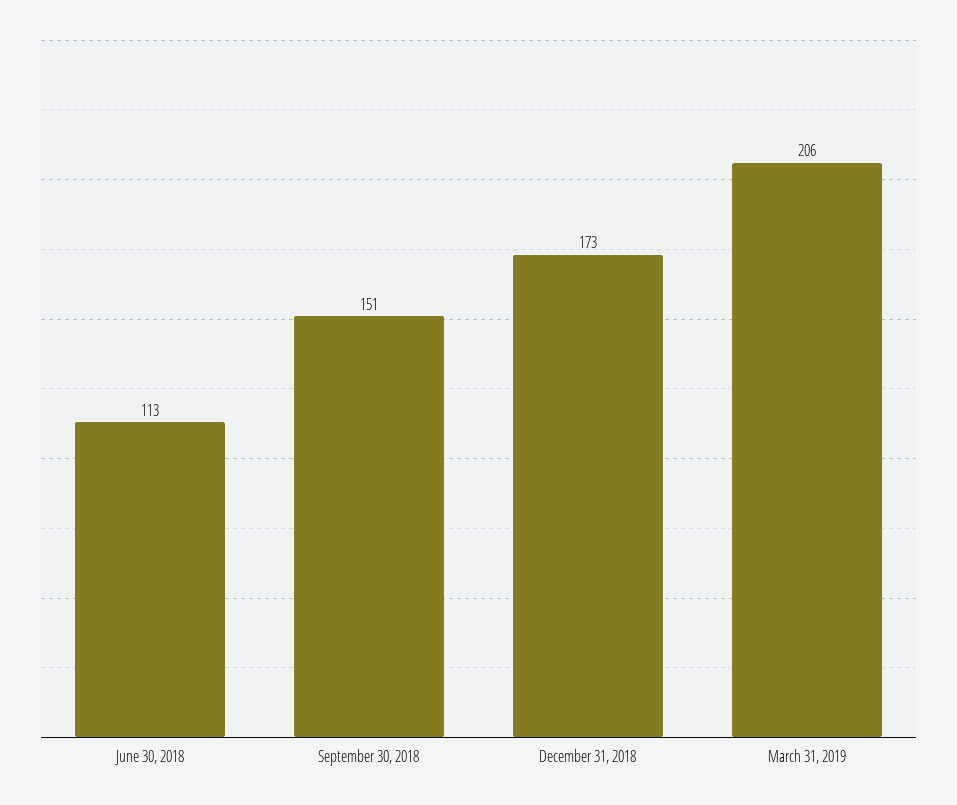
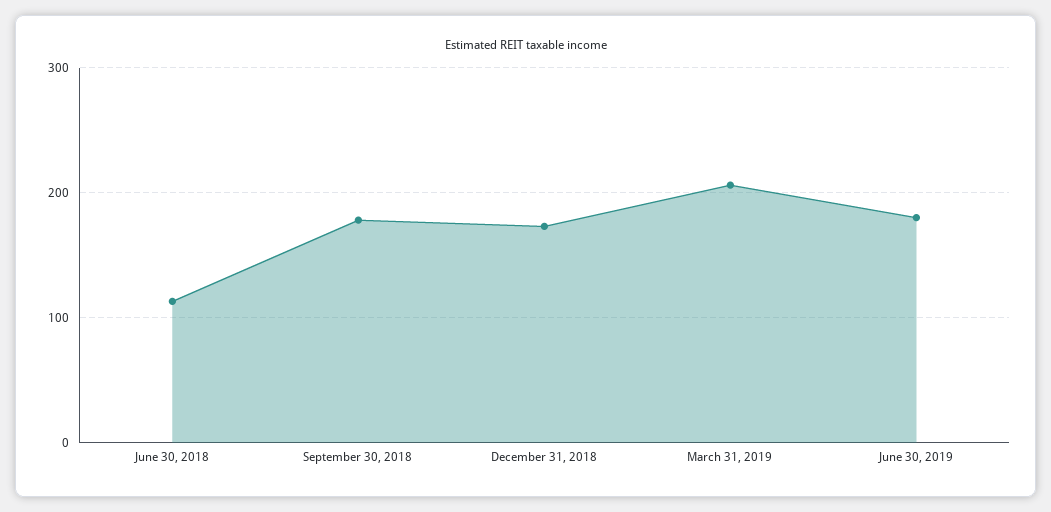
September 30, 2018: 151 -> 180
June 30, 2019: none -> 180

